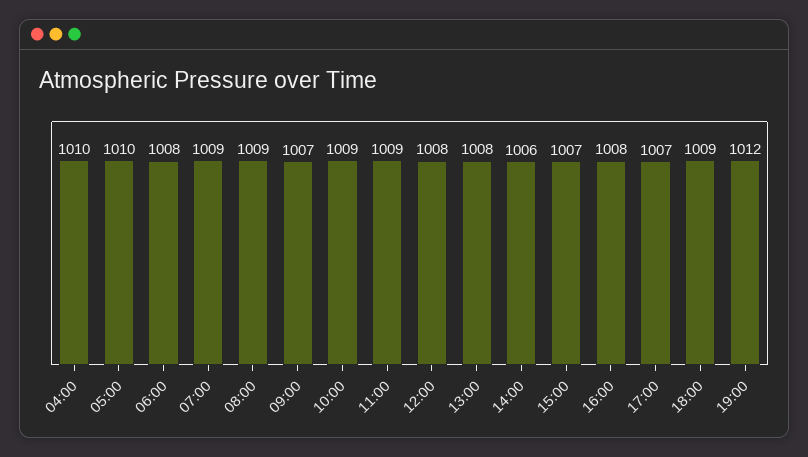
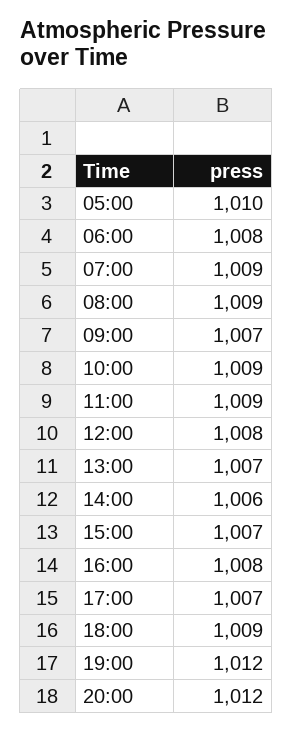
04:00: 1010 -> none
13:00: 1008 -> 1007
20:00: none -> 1012

